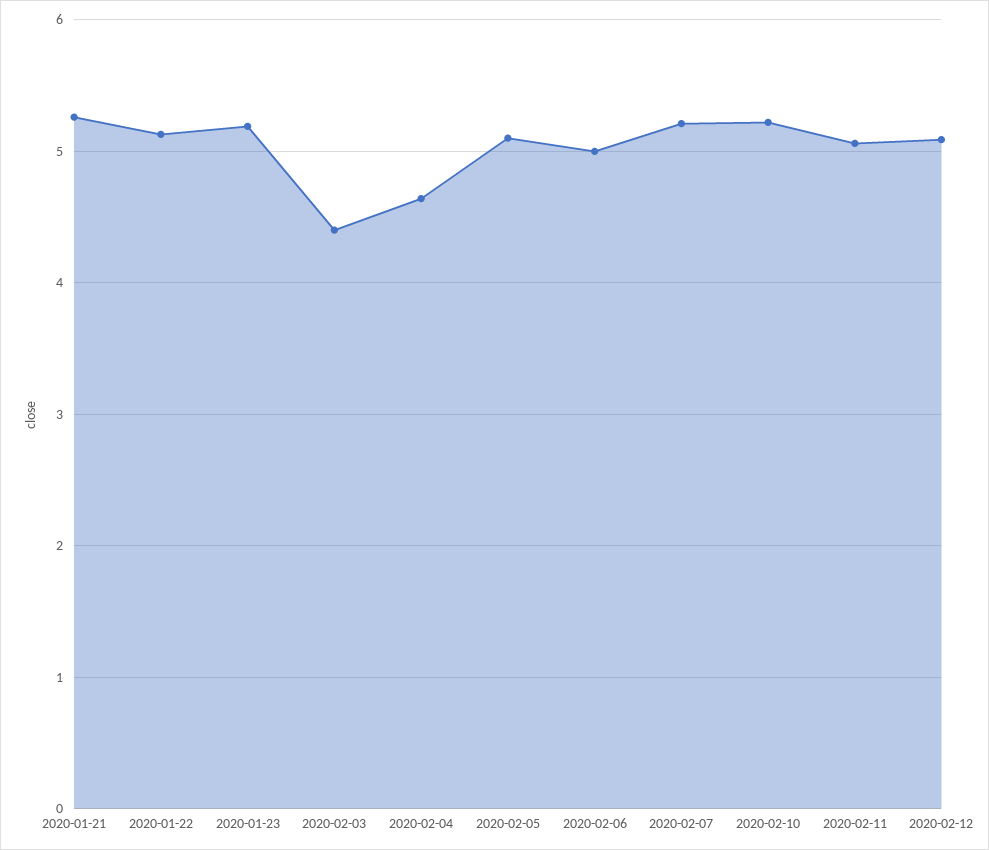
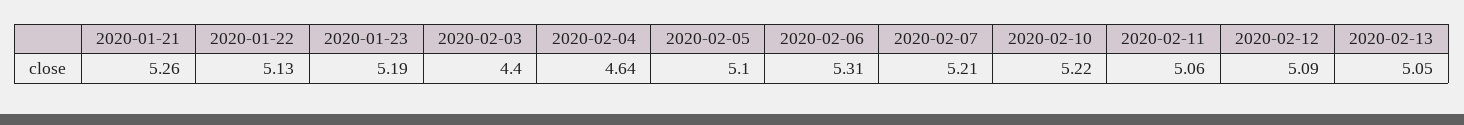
2020-02-06: 5 -> 5.31
2020-02-13: none -> 5.05

